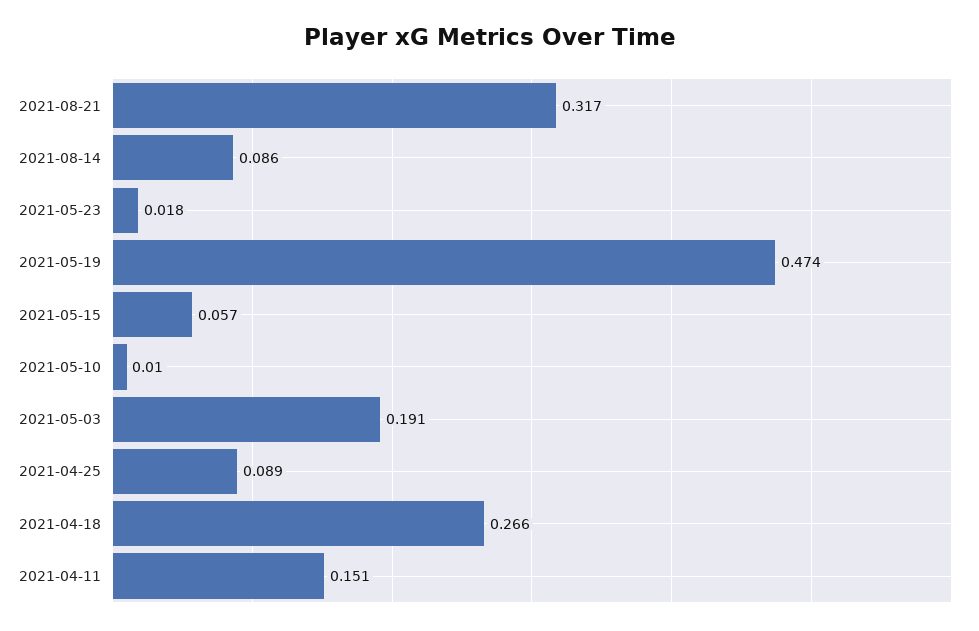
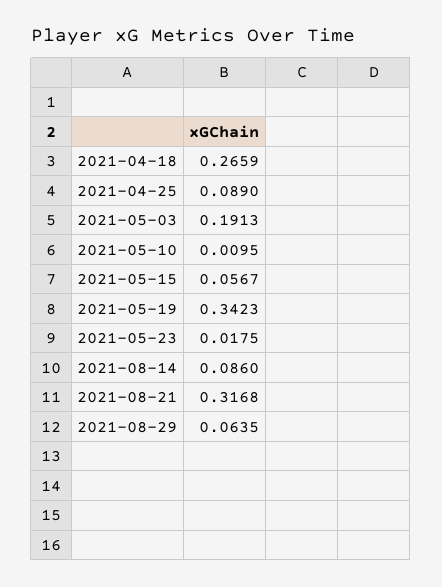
2021-05-19: 0.474 -> 0.3423
2021-04-11: 0.151 -> none
2021-08-29: none -> 0.0635

